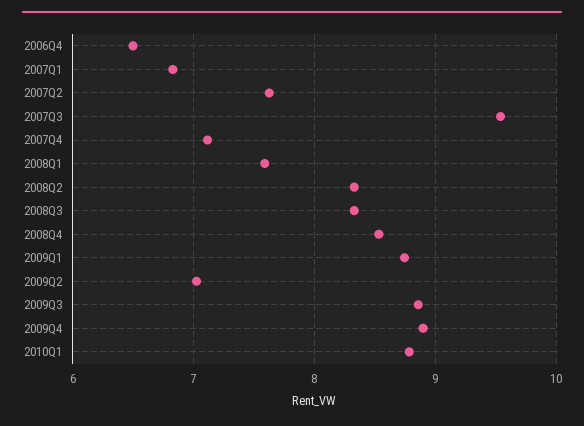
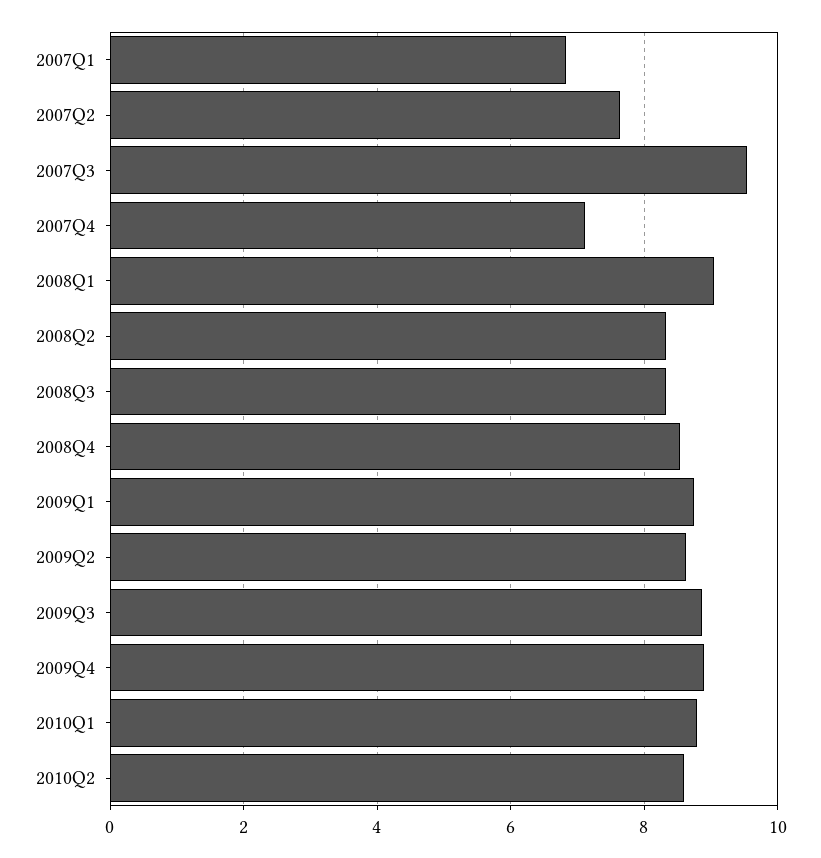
2006Q4: 6.5 -> none
2008Q1: 7.6 -> 9
2009Q2: 7 -> 8.6
2010Q2: none -> 8.6

